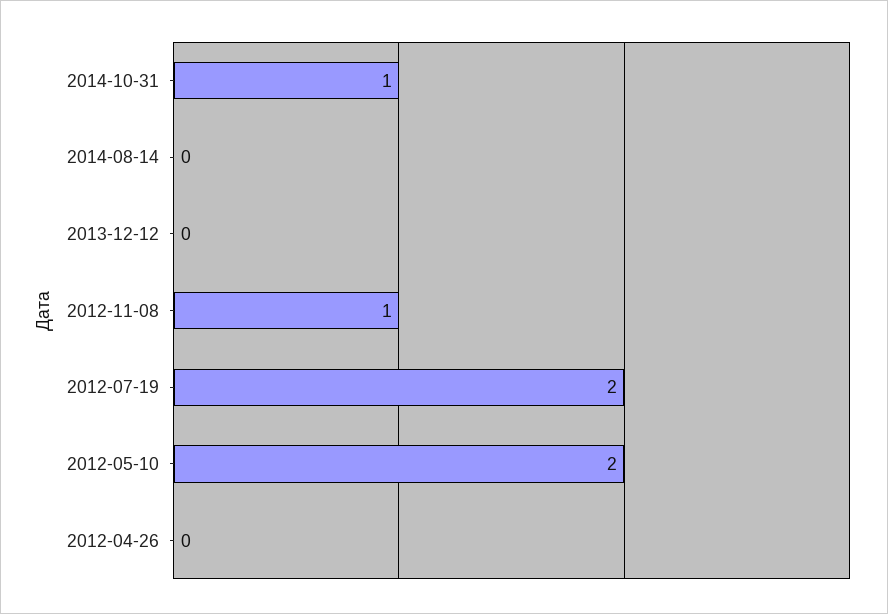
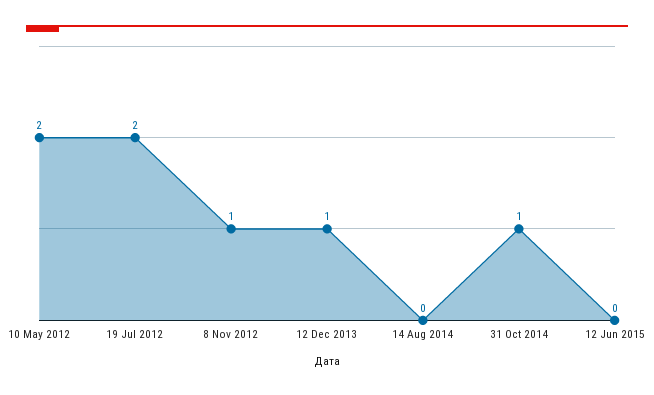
2013-12-12: 0 -> 1
2012-04-26: 0 -> none
12 Jun 2015: none -> 0

